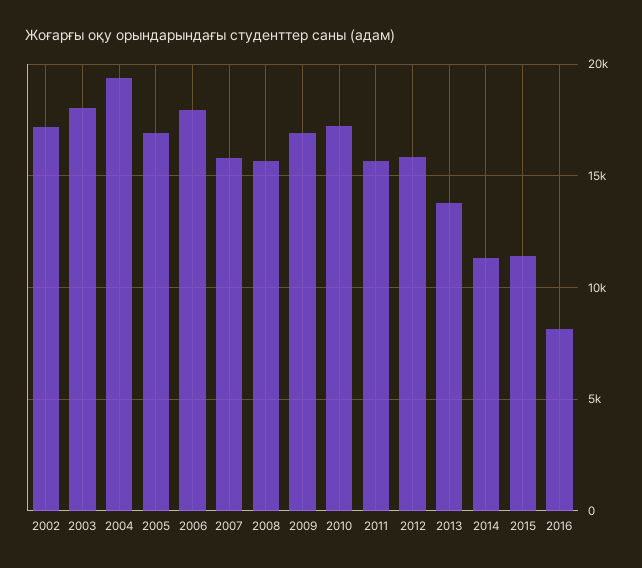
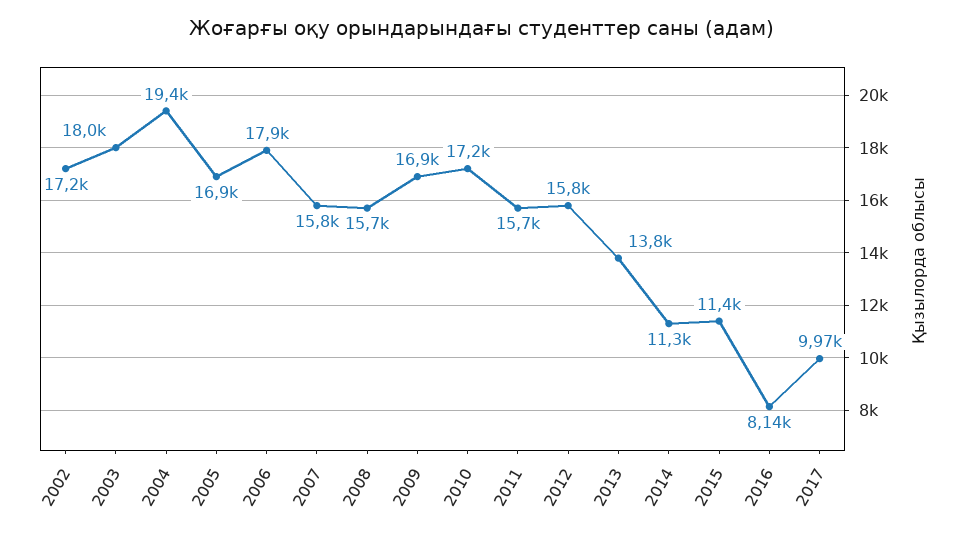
2017: none -> 9970

